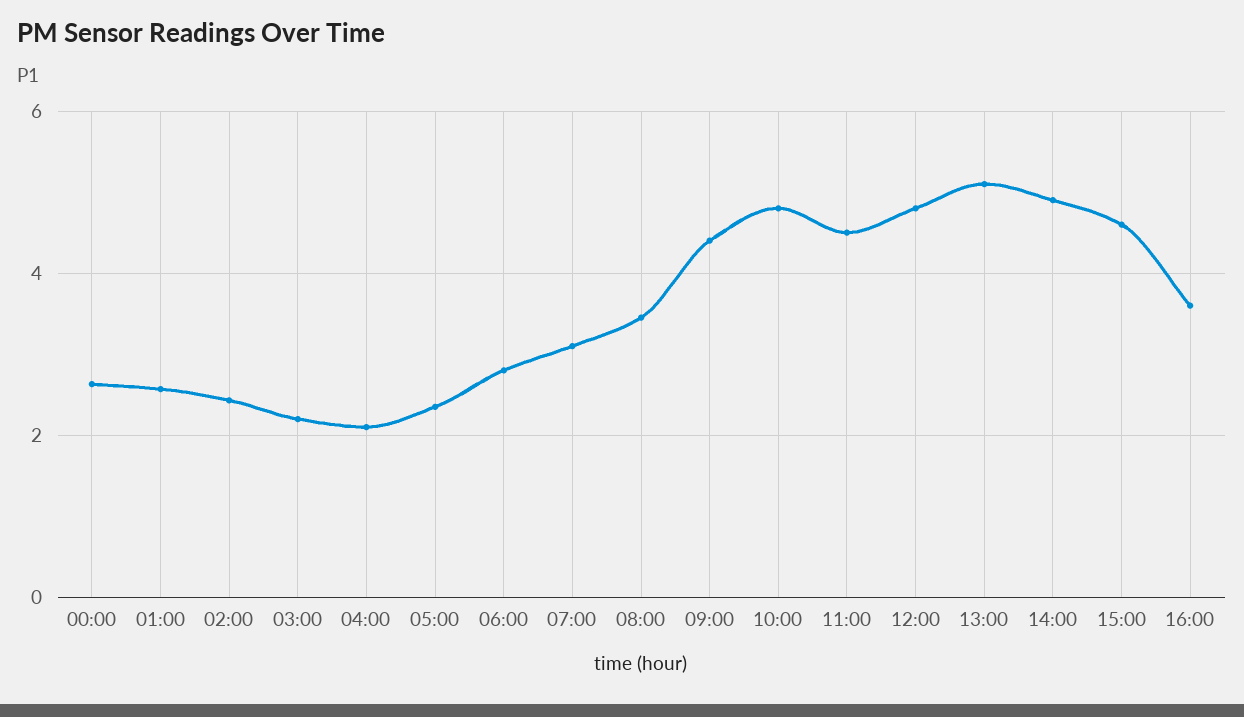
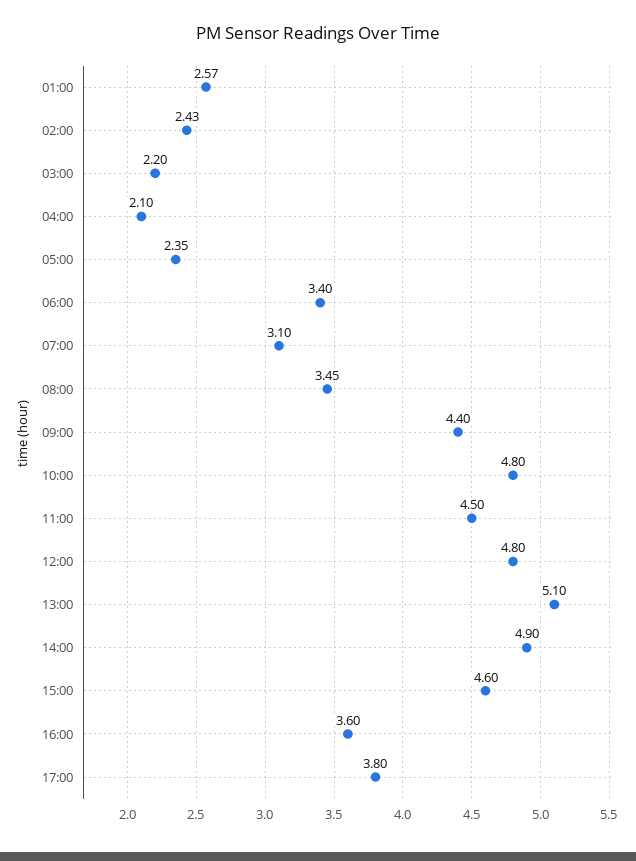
00:00: 2.6 -> none
06:00: 2.8 -> 3.4
17:00: none -> 3.8

